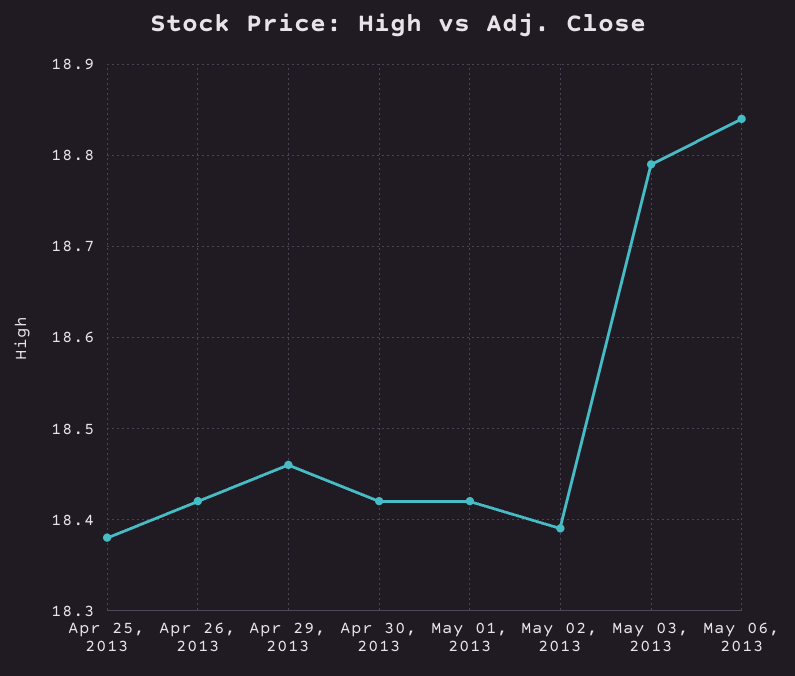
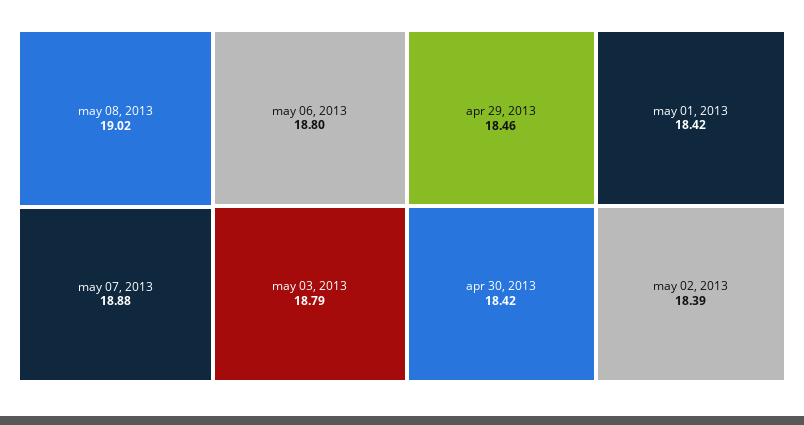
Apr 25, 2013: 18.38 -> none
Apr 26, 2013: 18.42 -> none
May 06, 2013: 18.84 -> 18.8
may 08, 2013: none -> 19.02
may 07, 2013: none -> 18.88

